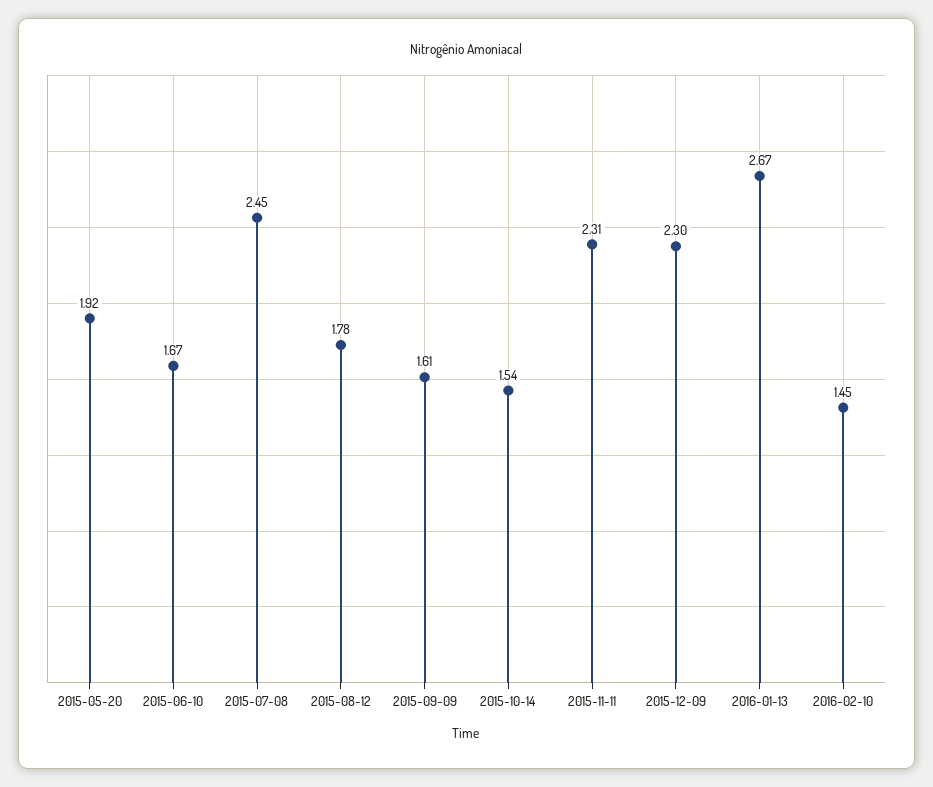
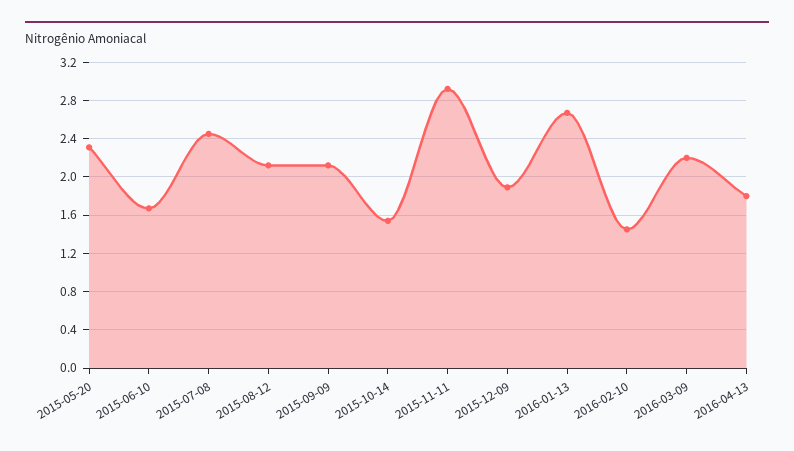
2015-05-20: 1.92 -> 2.3
2015-08-12: 1.78 -> 2.1
2015-09-09: 1.61 -> 2.1
2015-11-11: 2.31 -> 2.9
2015-12-09: 2.3 -> 1.9
2016-03-09: none -> 2.2
2016-04-13: none -> 1.8

